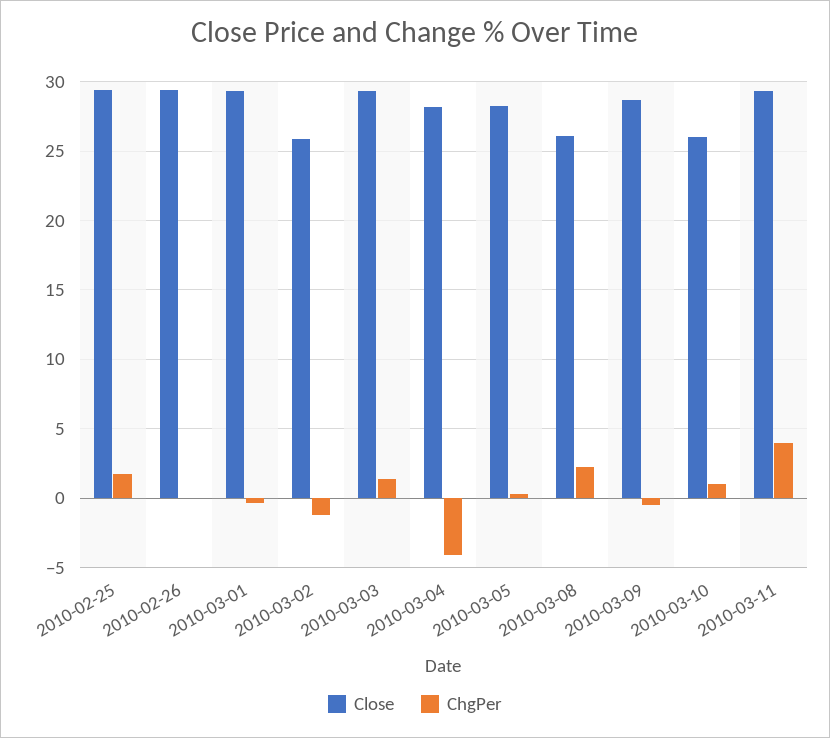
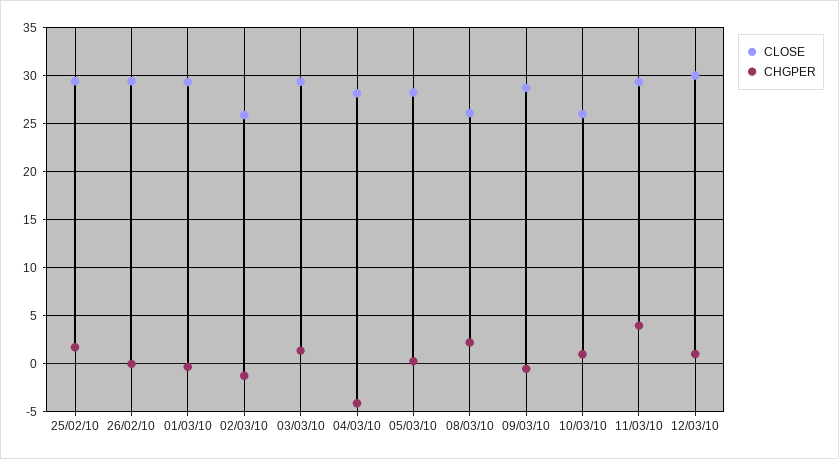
Close, 12/03/10: none -> 30
ChgPer, 12/03/10: none -> 1

